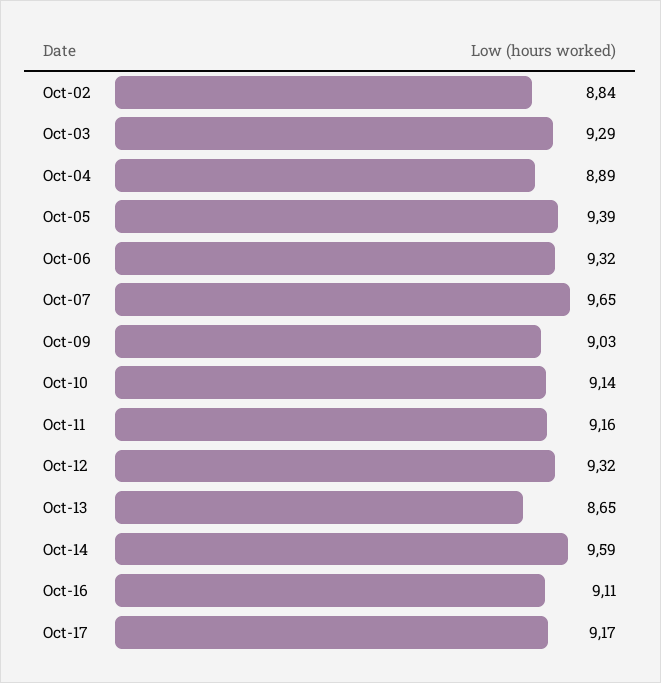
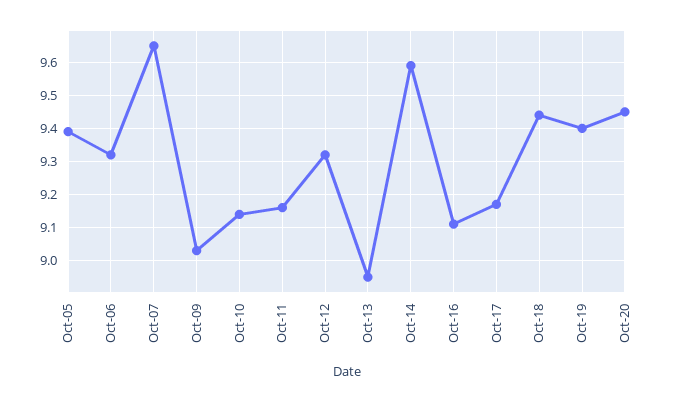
Oct-02: 8.84 -> none
Oct-03: 9.29 -> none
Oct-04: 8.89 -> none
Oct-13: 8.65 -> 8.95
Oct-18: none -> 9.45
Oct-19: none -> 9.4
Oct-20: none -> 9.45

